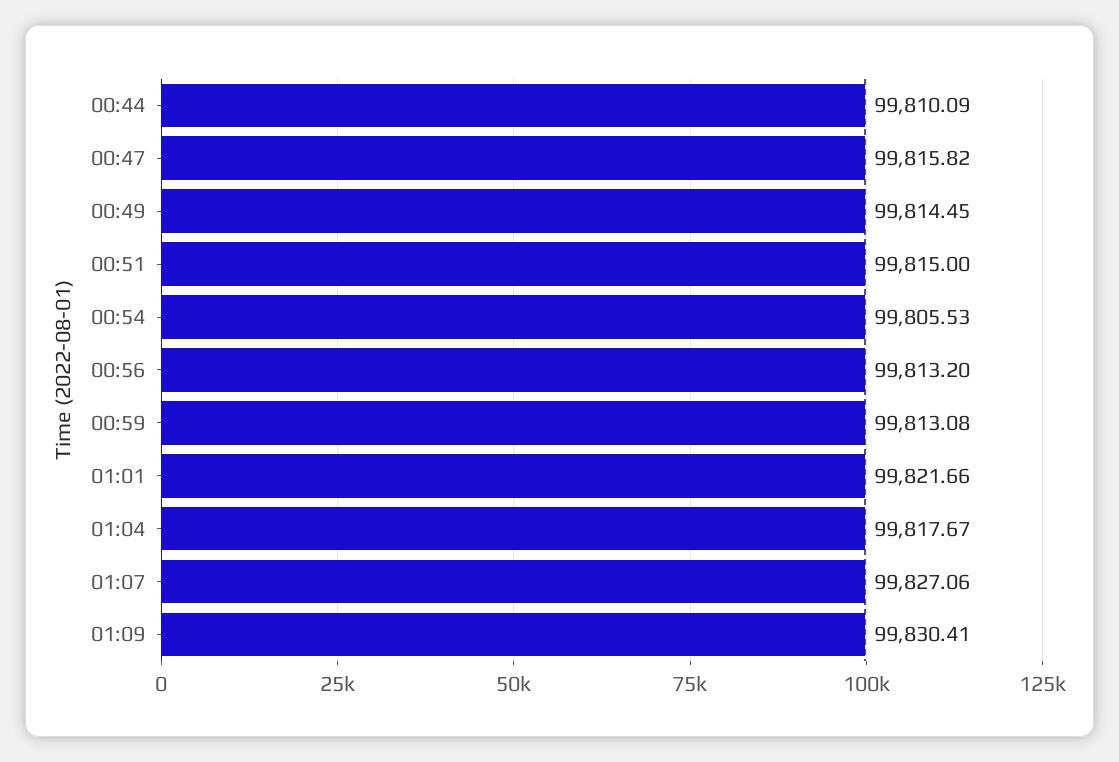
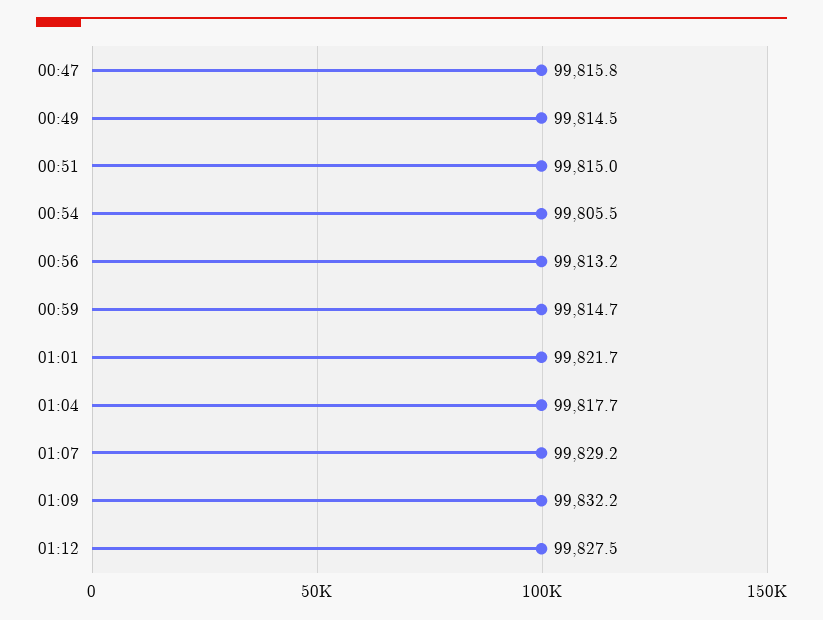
00:44: 99810.09 -> none
00:59: 99813.08 -> 99814.7
01:07: 99827.06 -> 99829.2
01:09: 99830.41 -> 99832.2
01:12: none -> 99827.5

